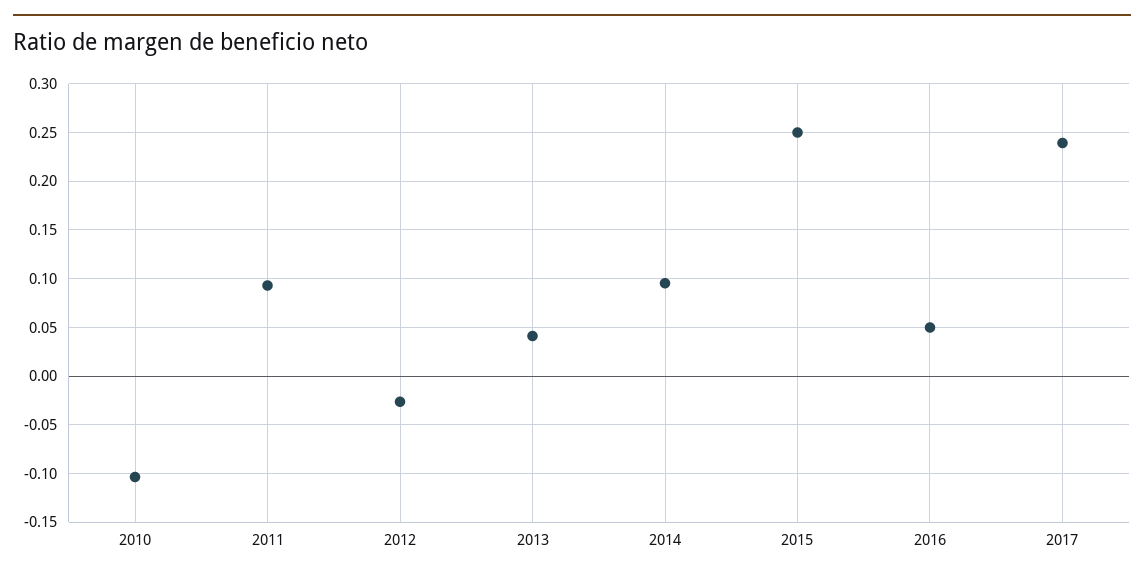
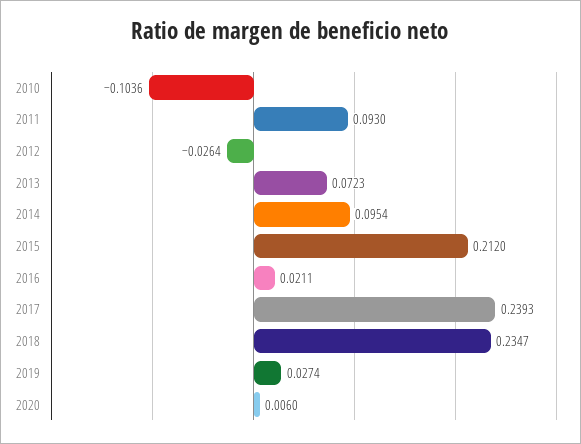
2013: 0.04 -> 0.0723
2015: 0.25 -> 0.212
2016: 0.05 -> 0.0211
2018: none -> 0.2347
2019: none -> 0.0274
2020: none -> 0.006

